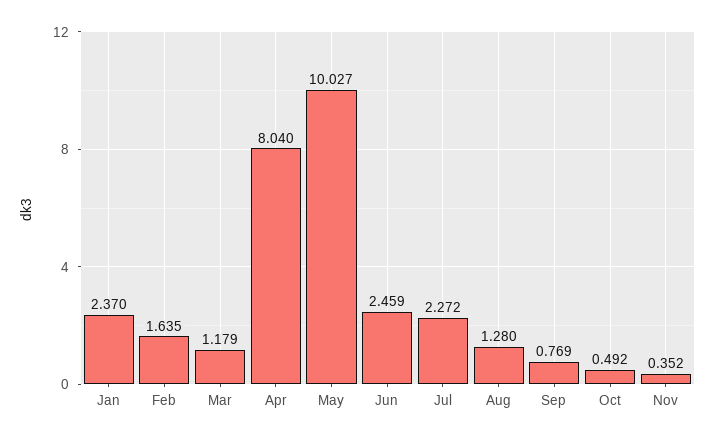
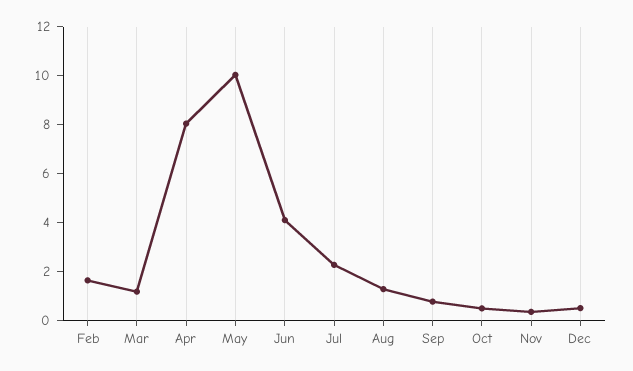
Jan: 2.37 -> none
Jun: 2.459 -> 4
Dec: none -> 0.5

